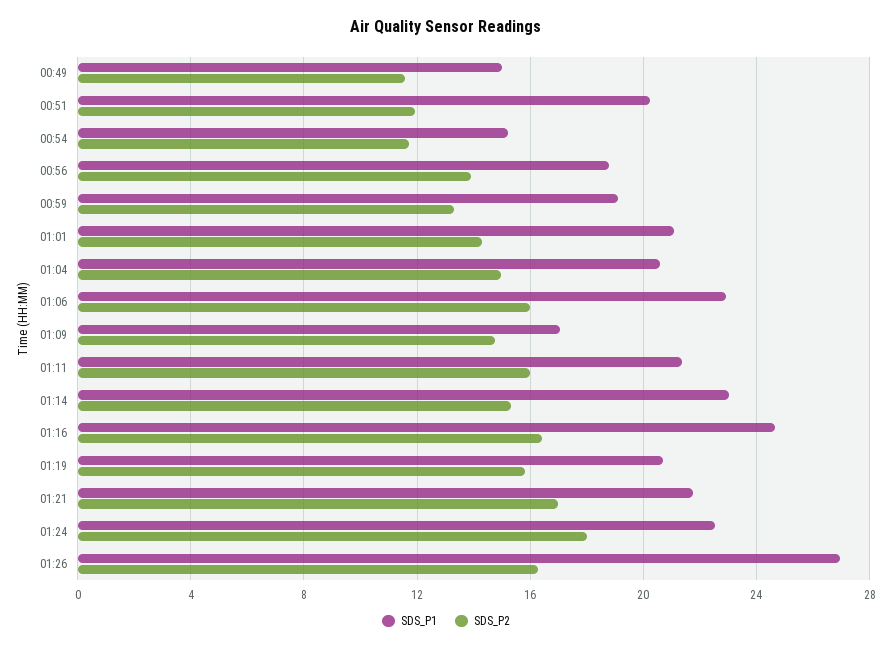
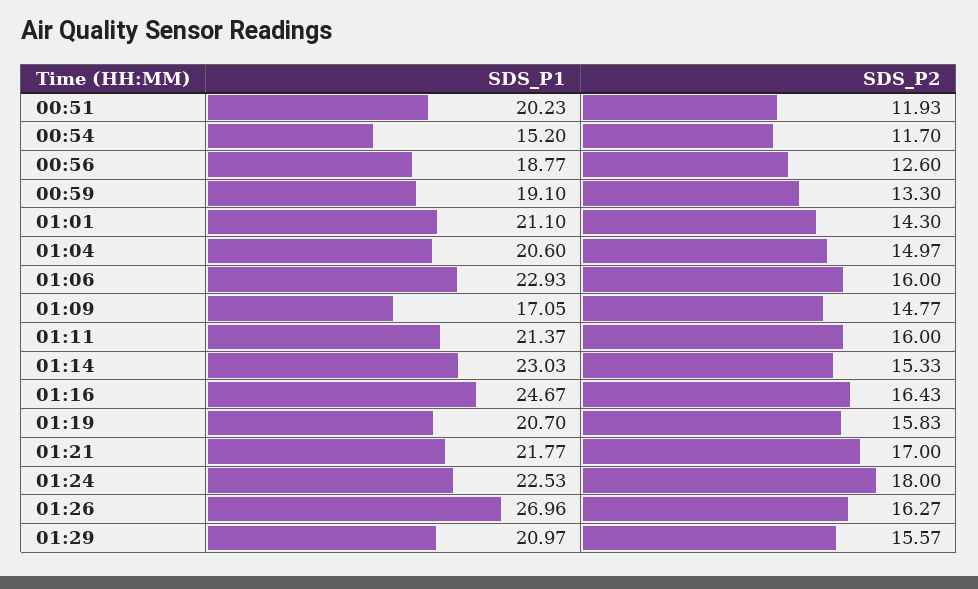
SDS_P1, 00:49: 15 -> none
SDS_P2, 00:49: 11.5 -> none
SDS_P2, 00:56: 14 -> 12.6
SDS_P1, 01:29: none -> 20.97
SDS_P2, 01:29: none -> 15.57

